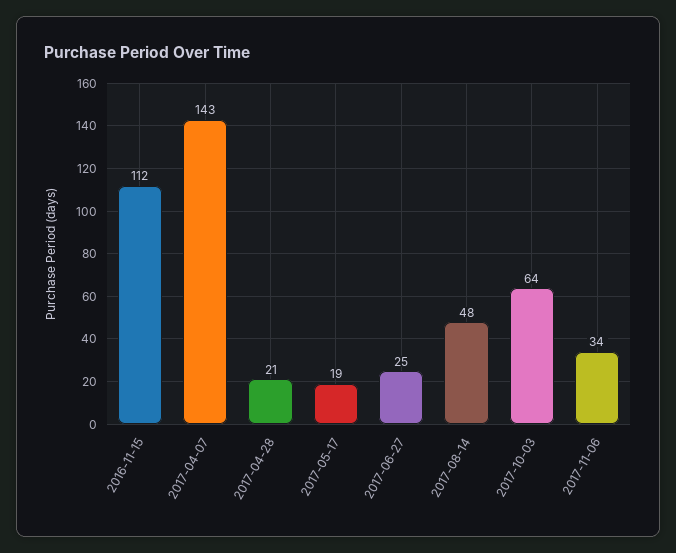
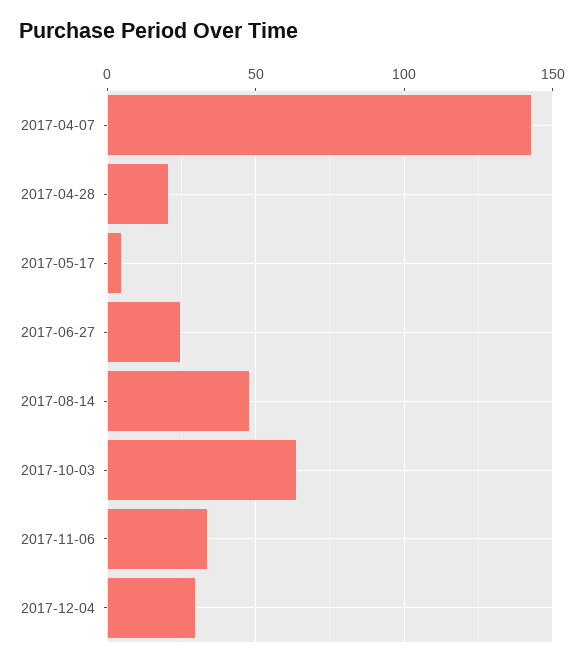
2016-11-15: 112 -> none
2017-05-17: 19 -> 5
2017-12-04: none -> 30

